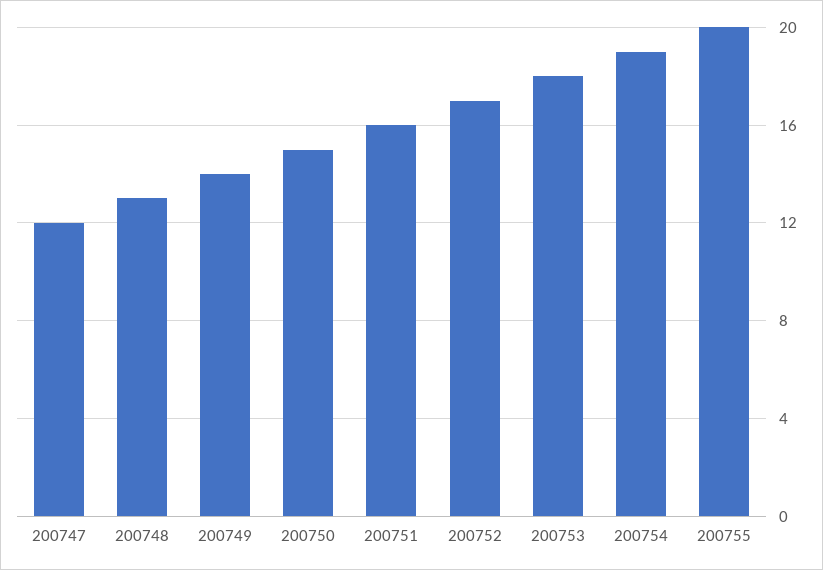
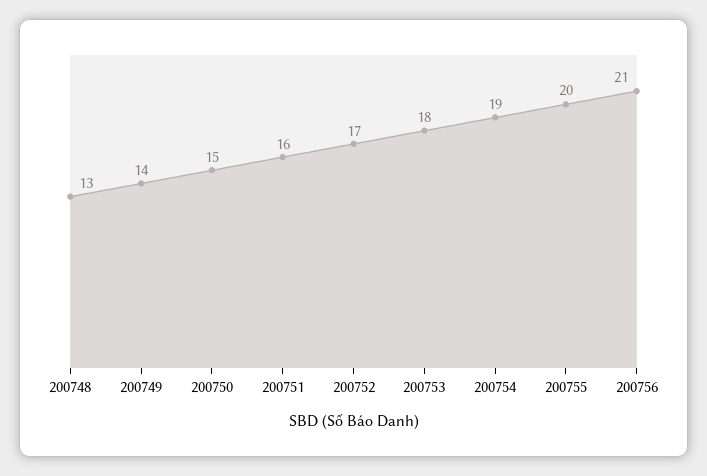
200747: 12 -> none
200756: none -> 21

